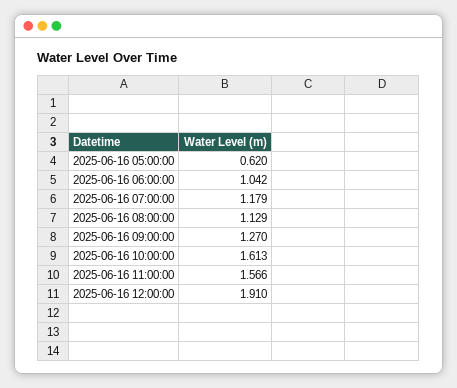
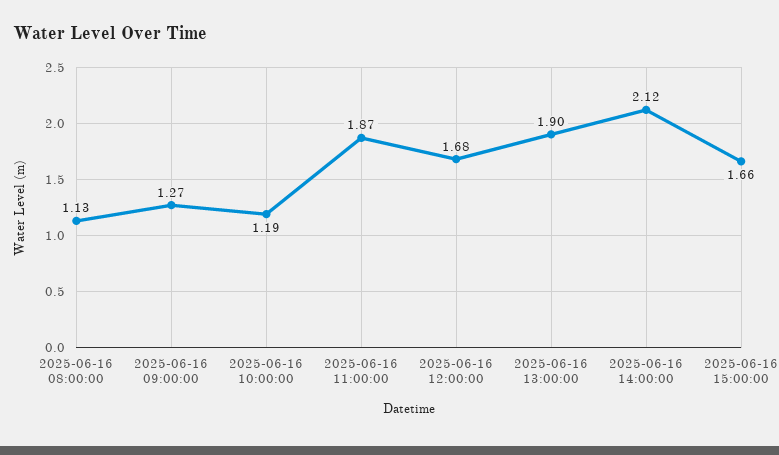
2025-06-16 05:00:00: 0.62 -> none
2025-06-16 06:00:00: 1.042 -> none
2025-06-16 07:00:00: 1.179 -> none
2025-06-16 10:00:00: 1.613 -> 1.19
2025-06-16 11:00:00: 1.566 -> 1.87
2025-06-16 12:00:00: 1.91 -> 1.68
2025-06-16 13:00:00: none -> 1.9
2025-06-16 14:00:00: none -> 2.12
2025-06-16 15:00:00: none -> 1.66

